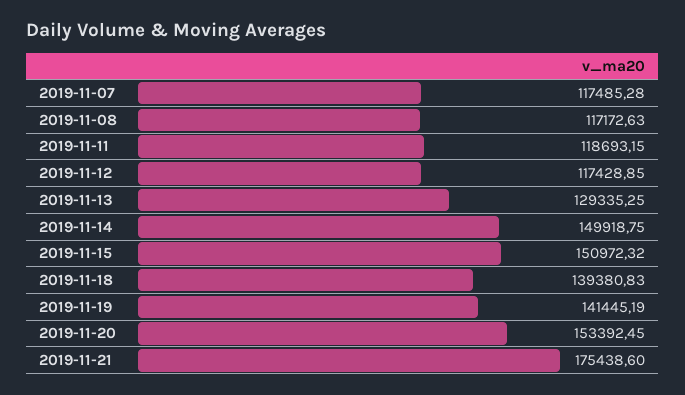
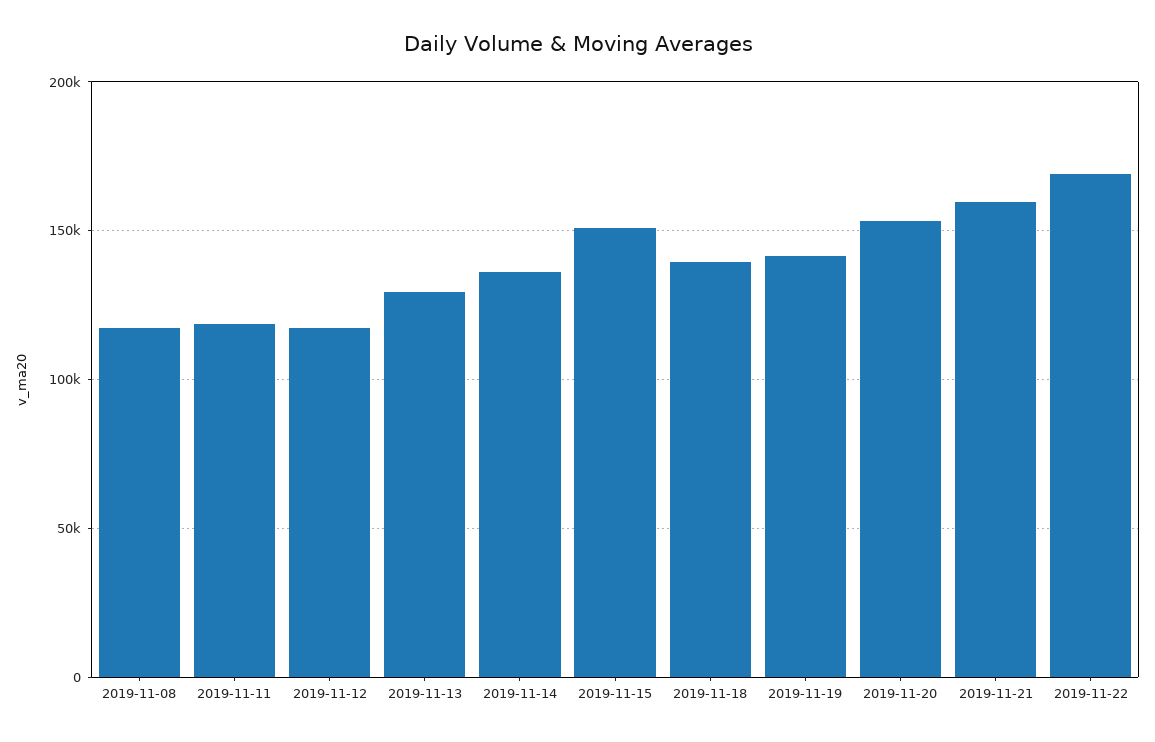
2019-11-07: 117485.28 -> none
2019-11-14: 149918.75 -> 135000
2019-11-21: 175438.6 -> 160000
2019-11-22: none -> 170000

